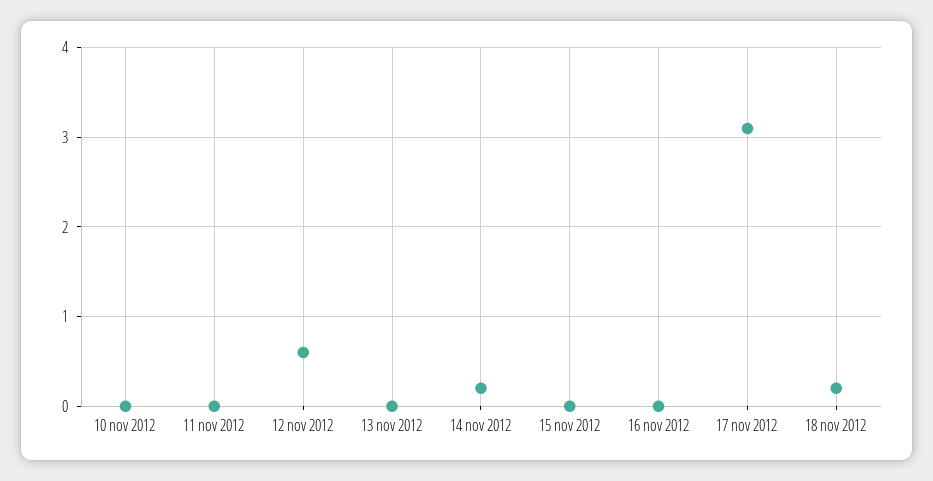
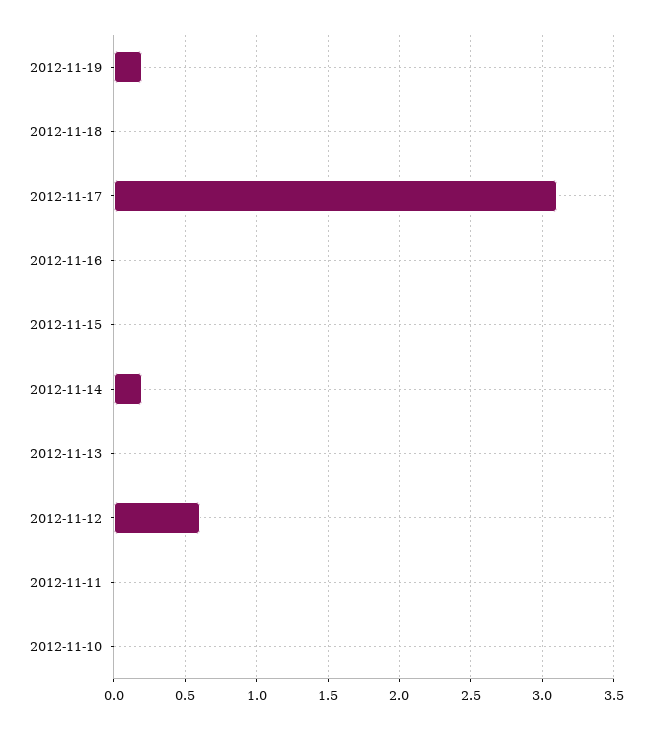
18 nov 2012: 0.2 -> 0
2012-11-19: none -> 0.2

